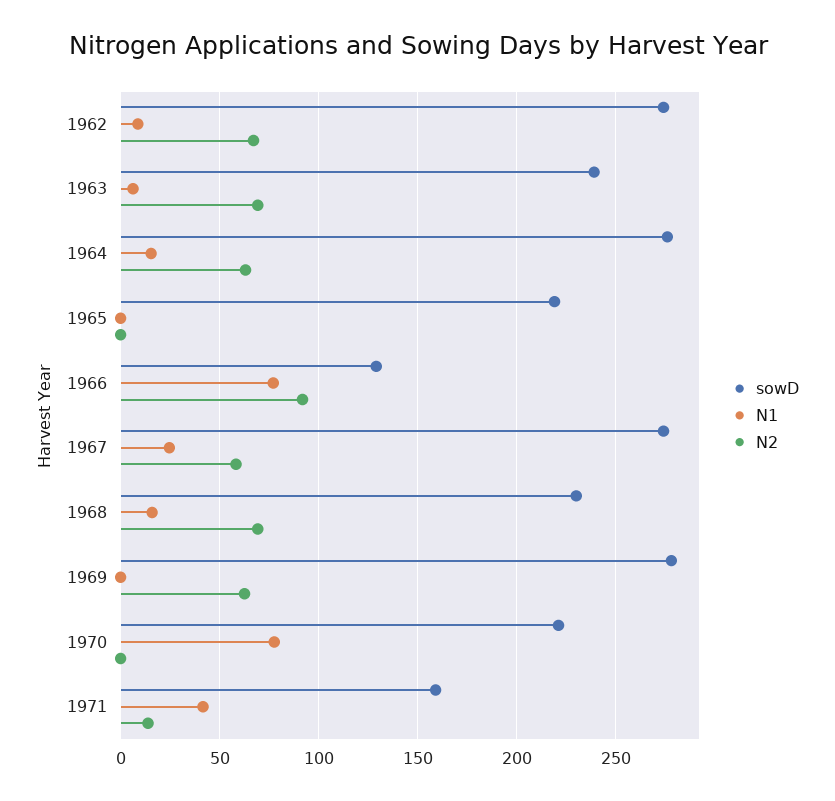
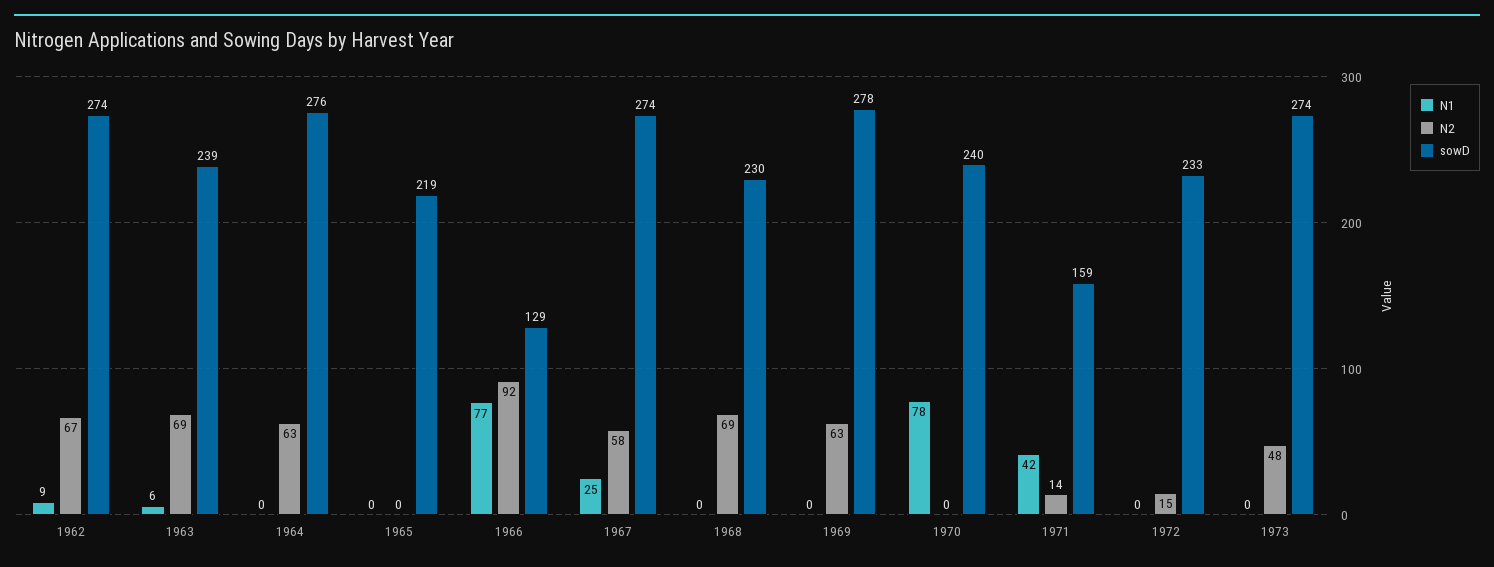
N1, 1964: 15 -> 0
N1, 1968: 15 -> 0
sowD, 1970: 220 -> 240
N1, 1972: none -> 0
N2, 1972: none -> 15
sowD, 1972: none -> 233
N1, 1973: none -> 0
N2, 1973: none -> 48
sowD, 1973: none -> 274

